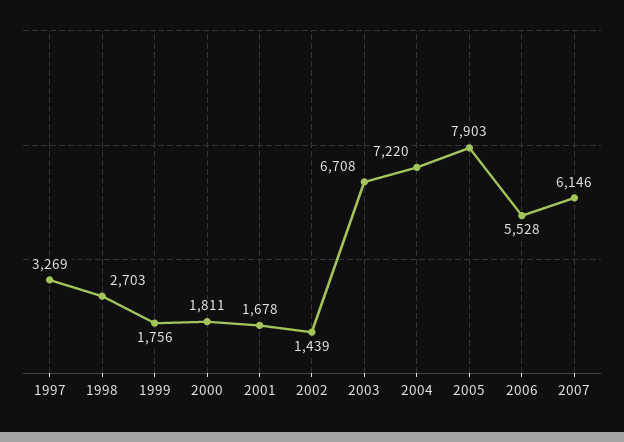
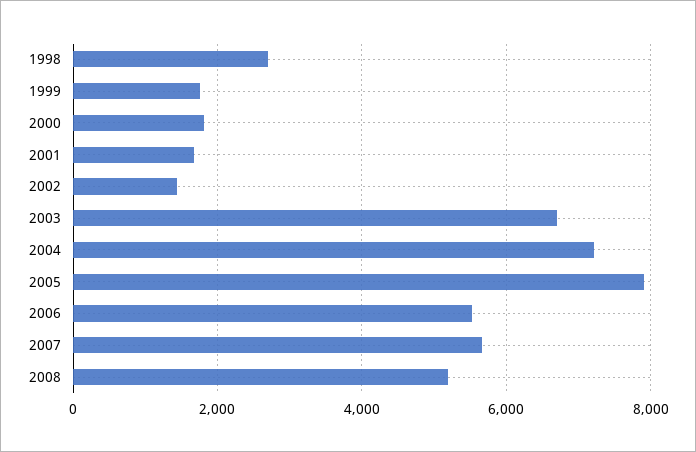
1997: 3269 -> none
2007: 6146 -> 5600
2008: none -> 5200

